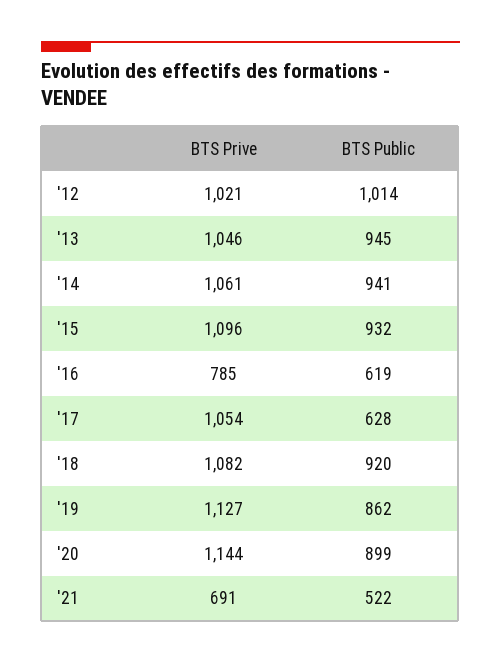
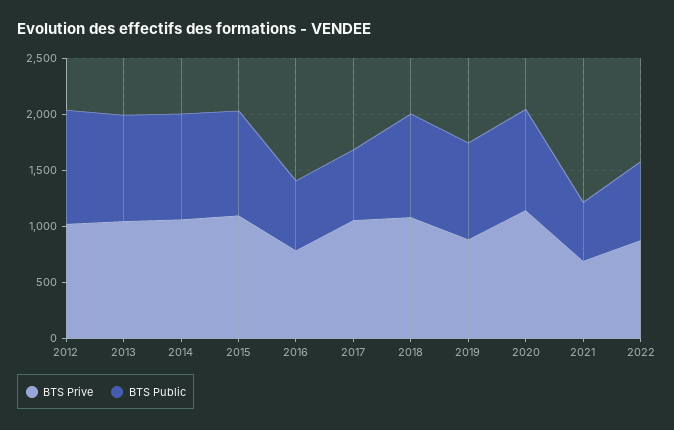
BTS Prive, '19: 1127 -> 900
BTS Prive, 2022: none -> 900
BTS Public, 2022: none -> 700

